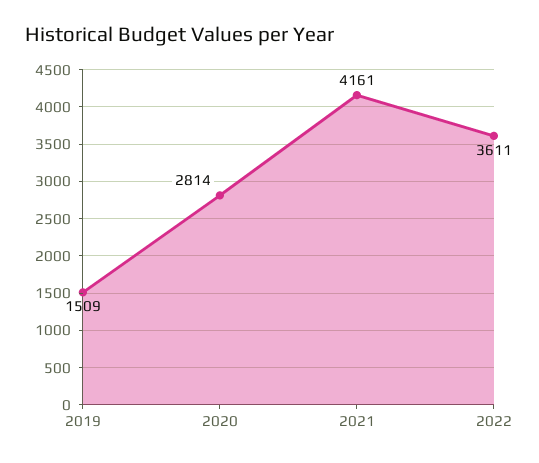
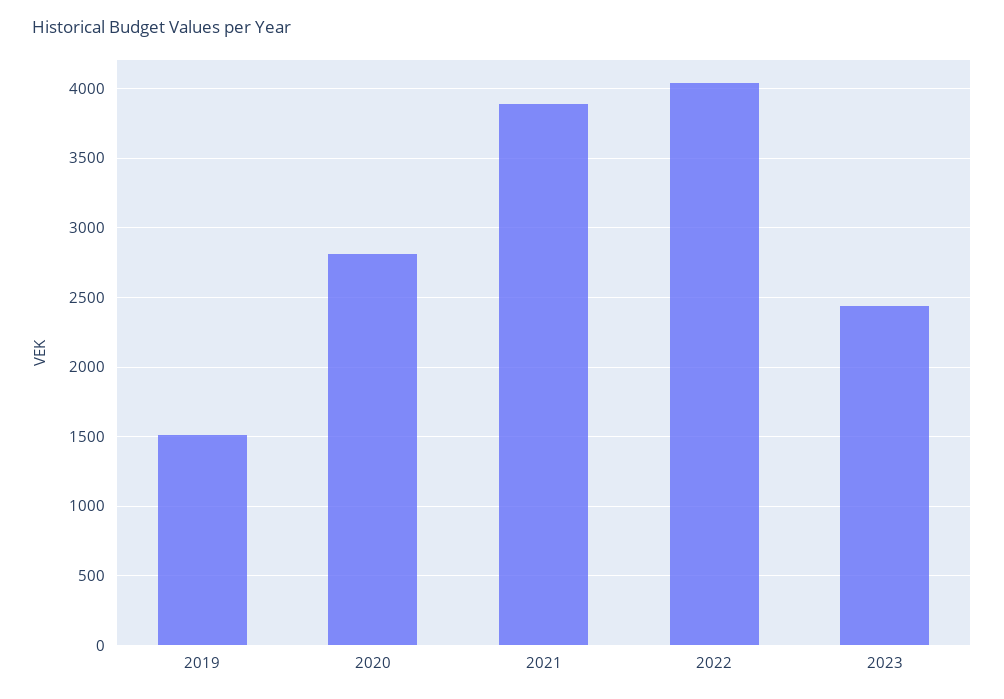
2021: 4161 -> 3900
2022: 3611 -> 4050
2023: none -> 2450

